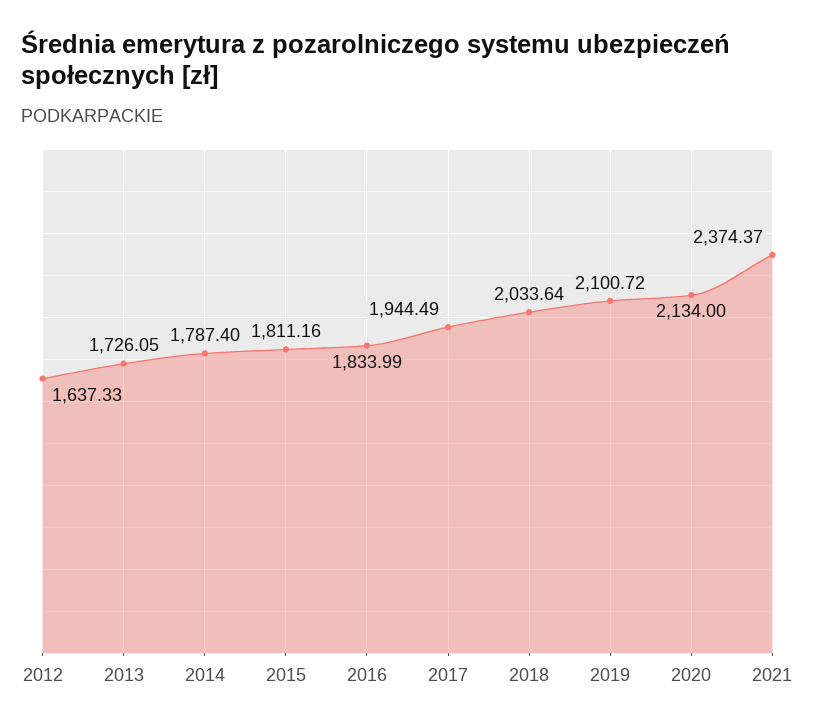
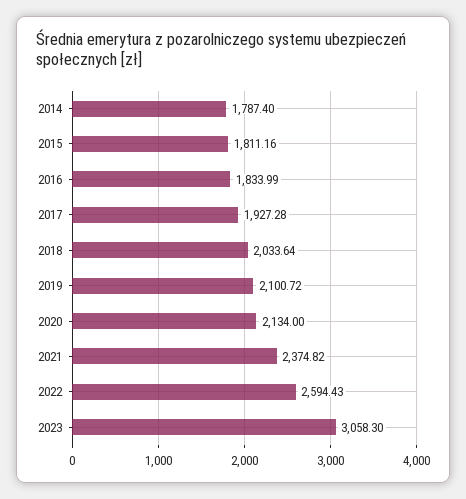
2012: 1637.33 -> none
2013: 1726.05 -> none
2017: 1944.49 -> 1927.28
2021: 2374.37 -> 2374.82
2022: none -> 2594.43
2023: none -> 3058.3

